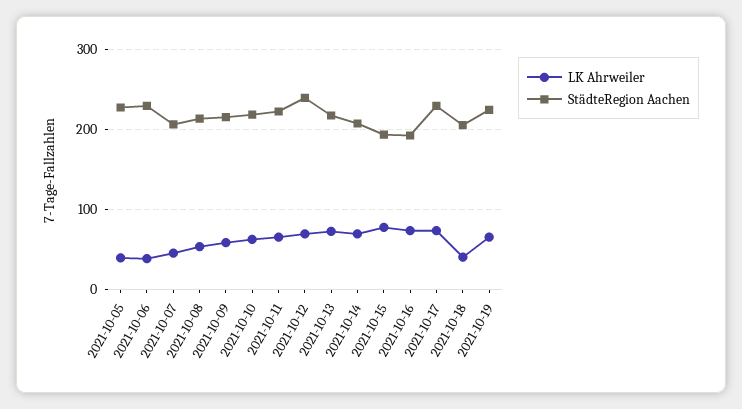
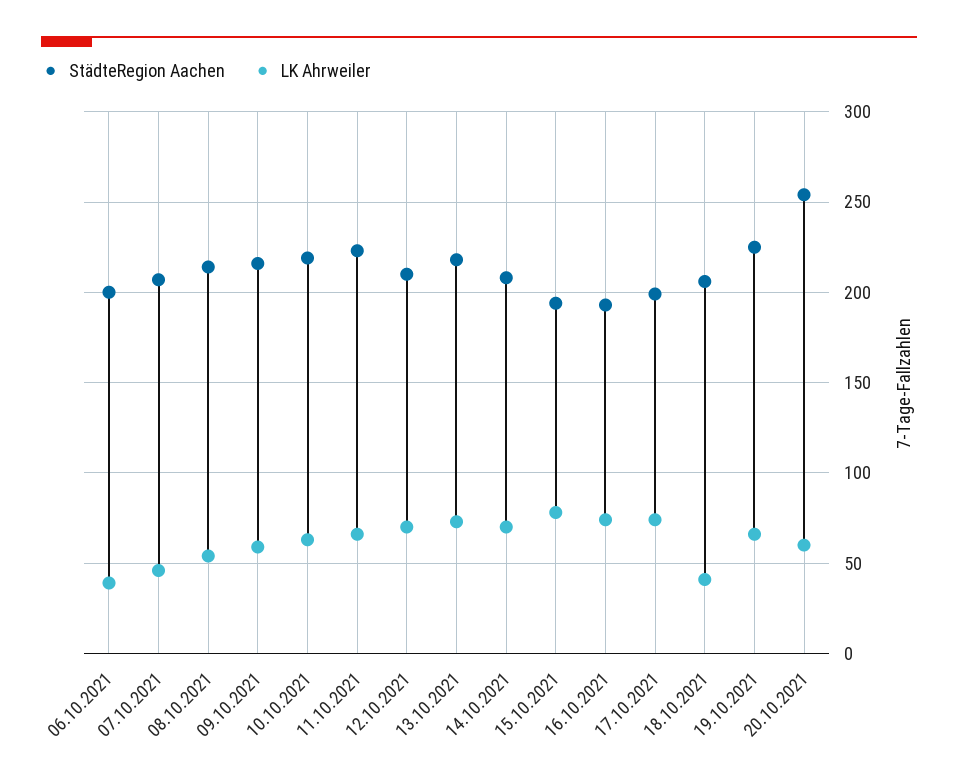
LK Ahrweiler, 2021-10-05: 40 -> none
StädteRegion Aachen, 2021-10-05: 230 -> none
StädteRegion Aachen, 2021-10-06: 230 -> 200
StädteRegion Aachen, 2021-10-12: 240 -> 210
StädteRegion Aachen, 2021-10-17: 230 -> 200
StädteRegion Aachen, 20.10.2021: none -> 255
LK Ahrweiler, 20.10.2021: none -> 60

